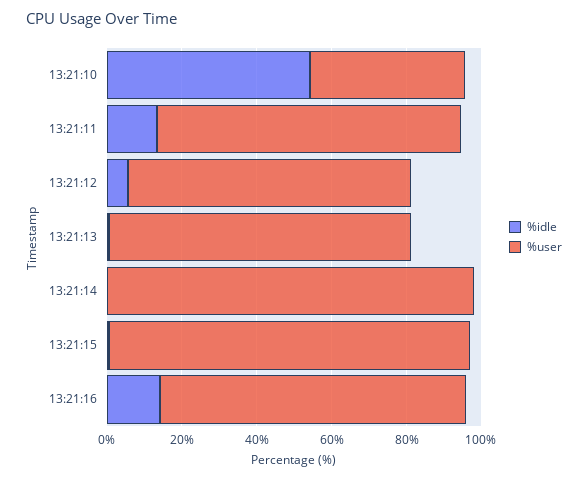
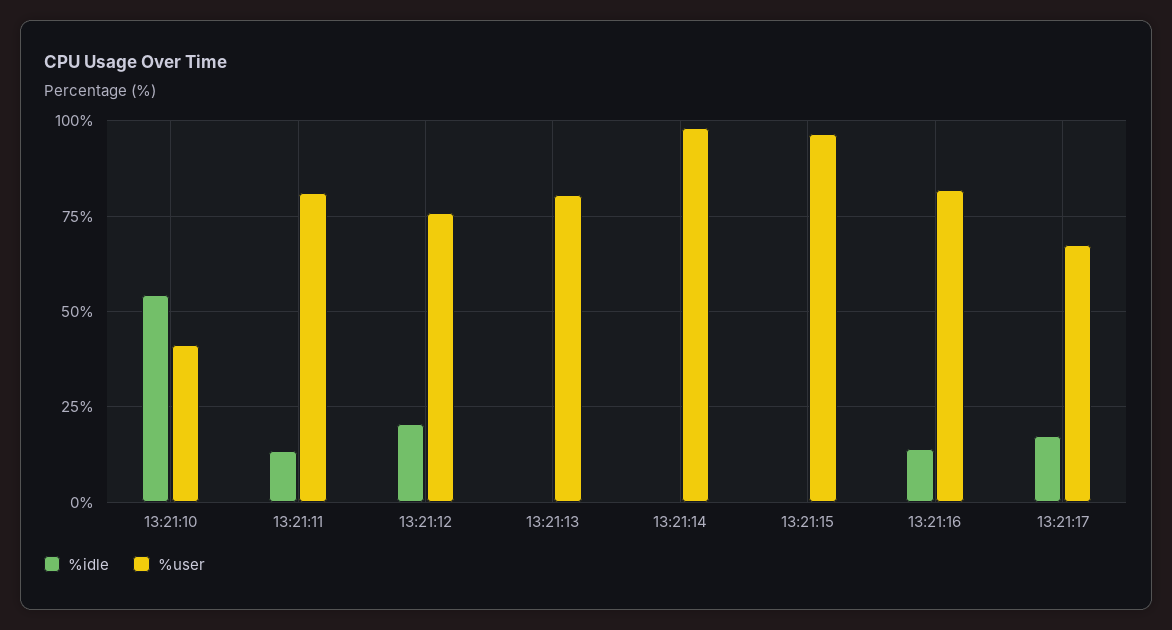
%idle, 13:21:12: 5 -> 20
%idle, 13:21:17: none -> 17.5
%user, 13:21:17: none -> 67.5

